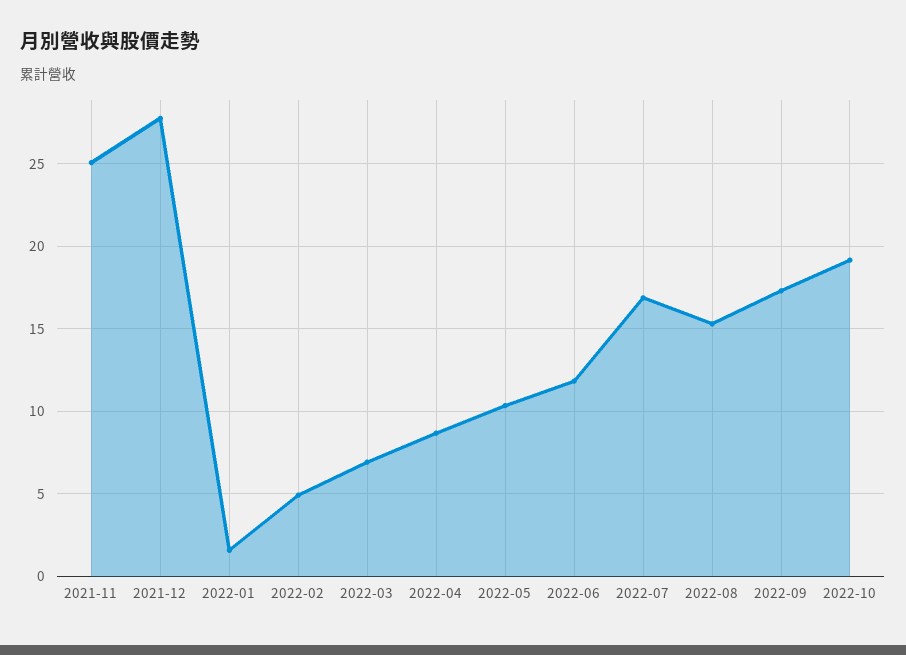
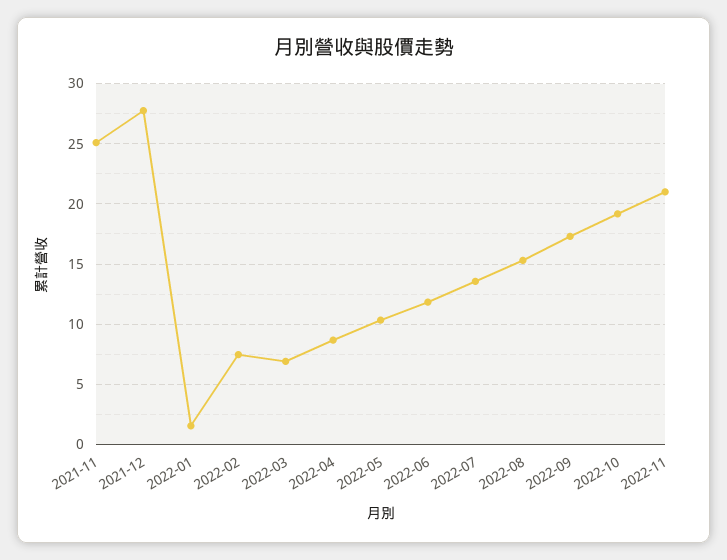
2022-02: 5 -> 7.5
2022-07: 17 -> 13.5
2022-11: none -> 21

